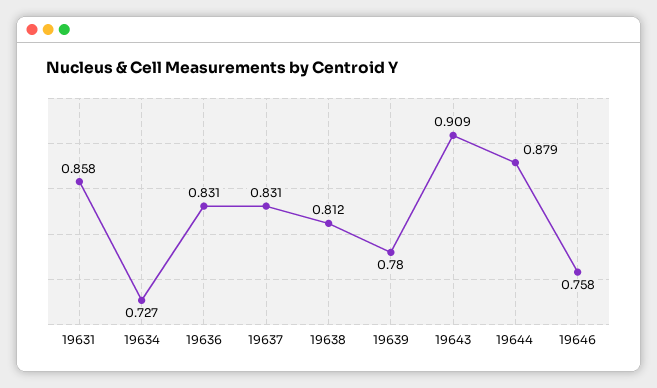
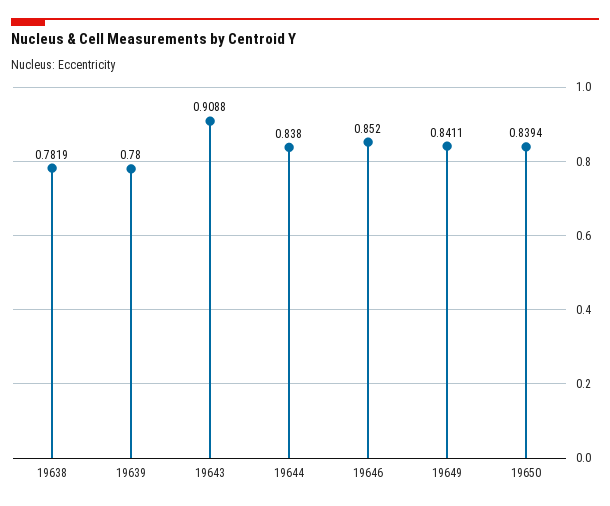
19631: 0.858 -> none
19634: 0.727 -> none
19636: 0.831 -> none
19637: 0.831 -> none
19638: 0.812 -> 0.7819
19644: 0.879 -> 0.838
19646: 0.758 -> 0.852
19649: none -> 0.8411
19650: none -> 0.8394

